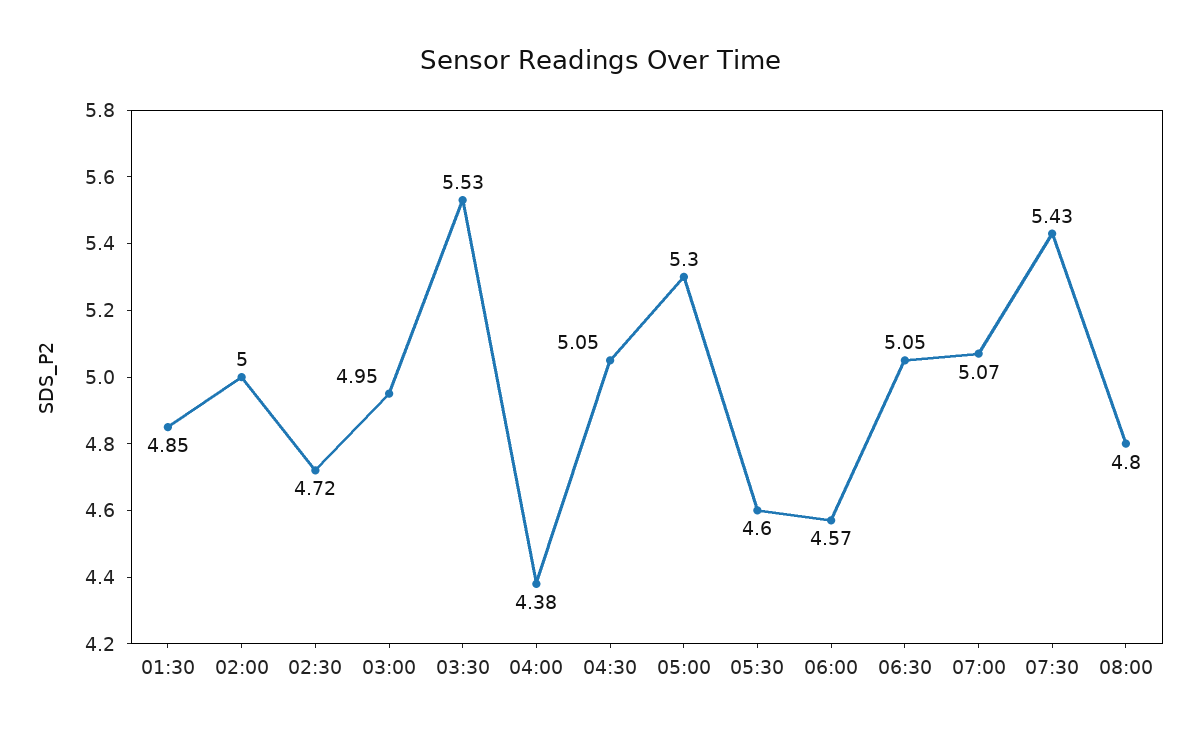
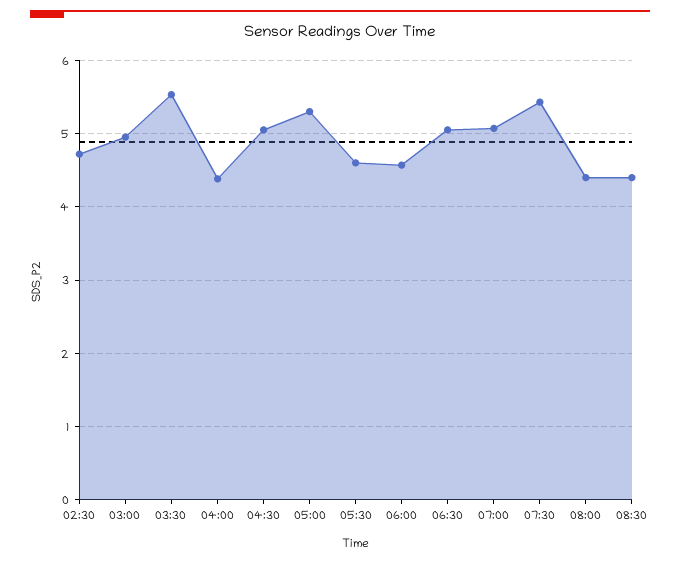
01:30: 4.85 -> none
02:00: 5 -> none
08:00: 4.8 -> 4.4
08:30: none -> 4.4

